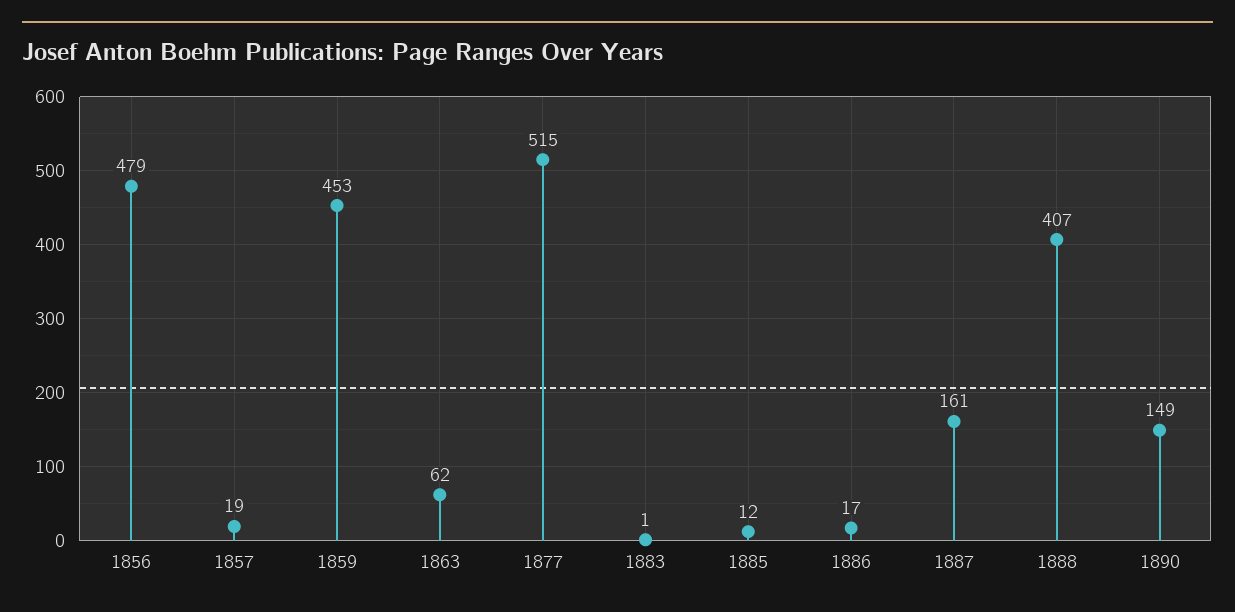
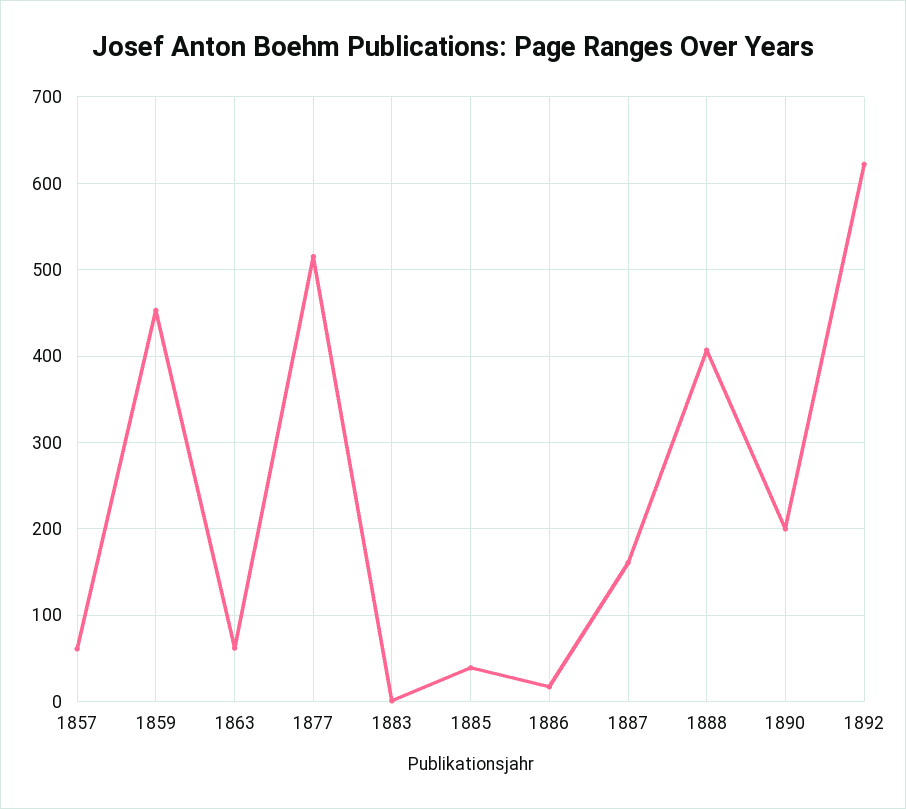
1856: 479 -> none
1857: 19 -> 60
1885: 12 -> 40
1890: 149 -> 200
1892: none -> 620

